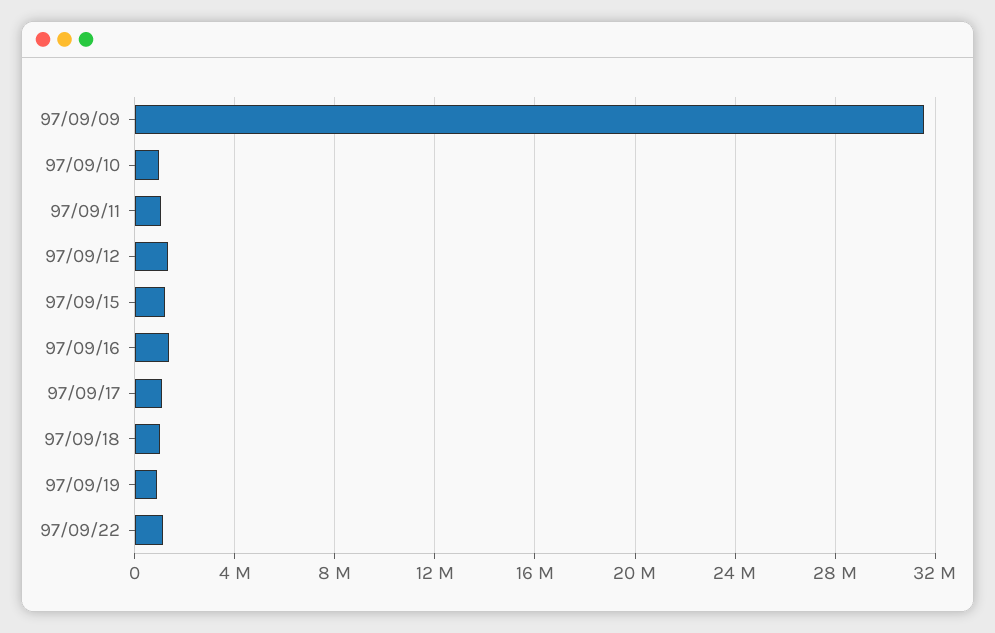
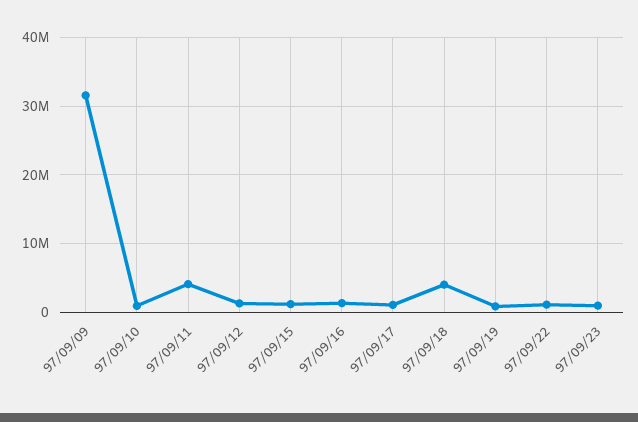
97/09/11: 1000000 -> 4000000
97/09/18: 1000000 -> 4000000
97/09/23: none -> 1000000

